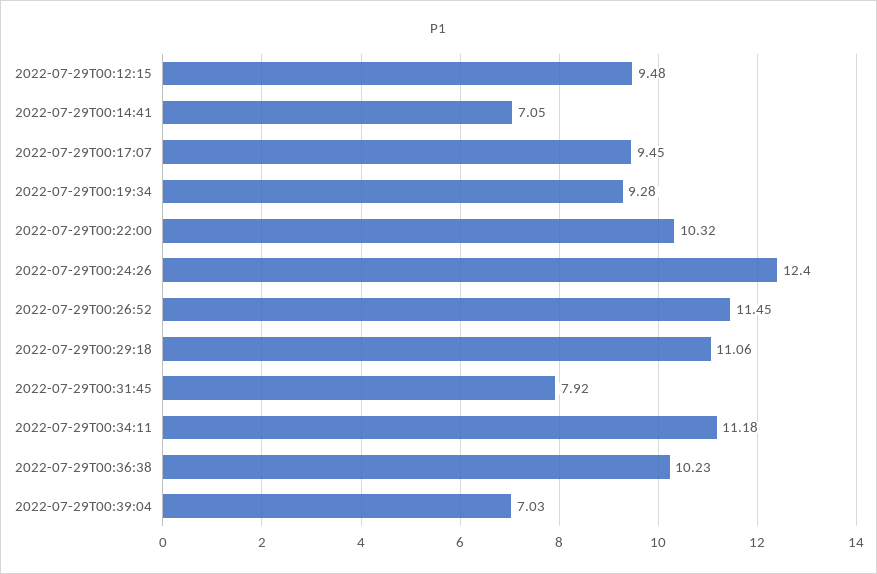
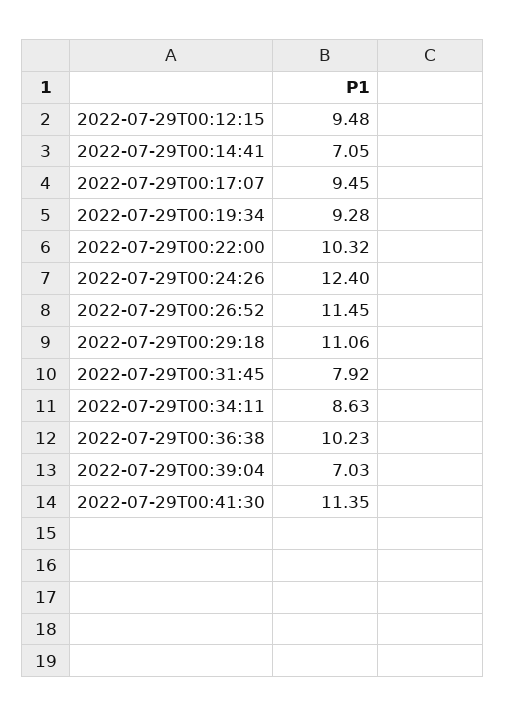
2022-07-29T00:34:11: 11.18 -> 8.63
2022-07-29T00:41:30: none -> 11.35

